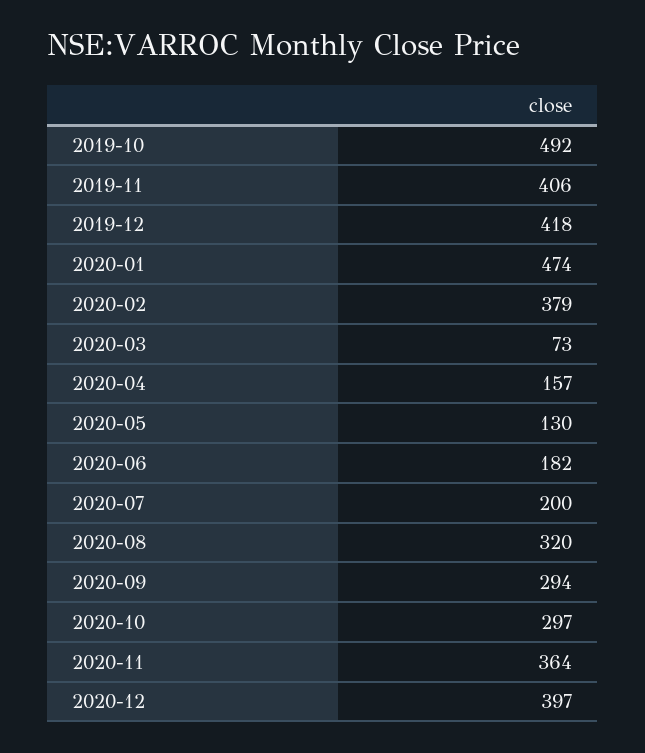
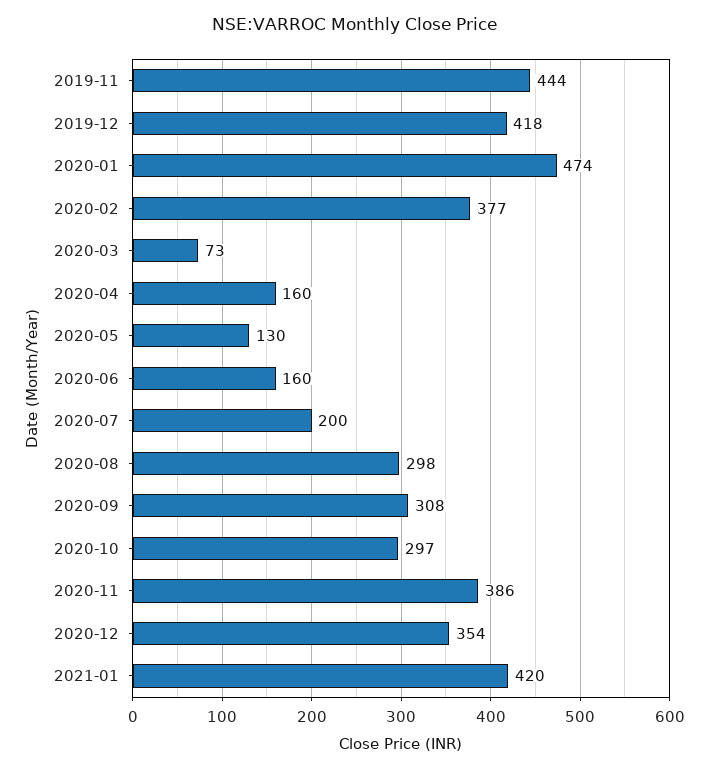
2019-10: 492 -> none
2019-11: 406 -> 444
2020-02: 379 -> 377
2020-04: 157 -> 160
2020-06: 182 -> 160
2020-08: 320 -> 298
2020-09: 294 -> 308
2020-11: 364 -> 386
2020-12: 397 -> 354
2021-01: none -> 420

